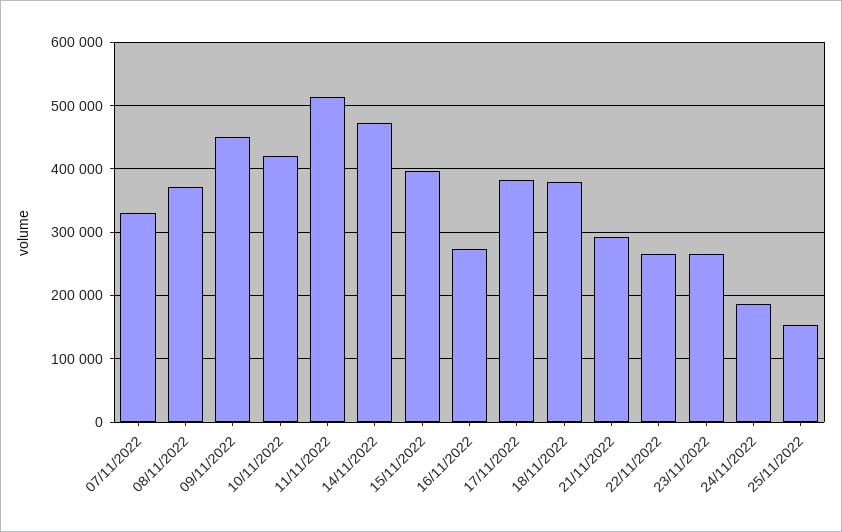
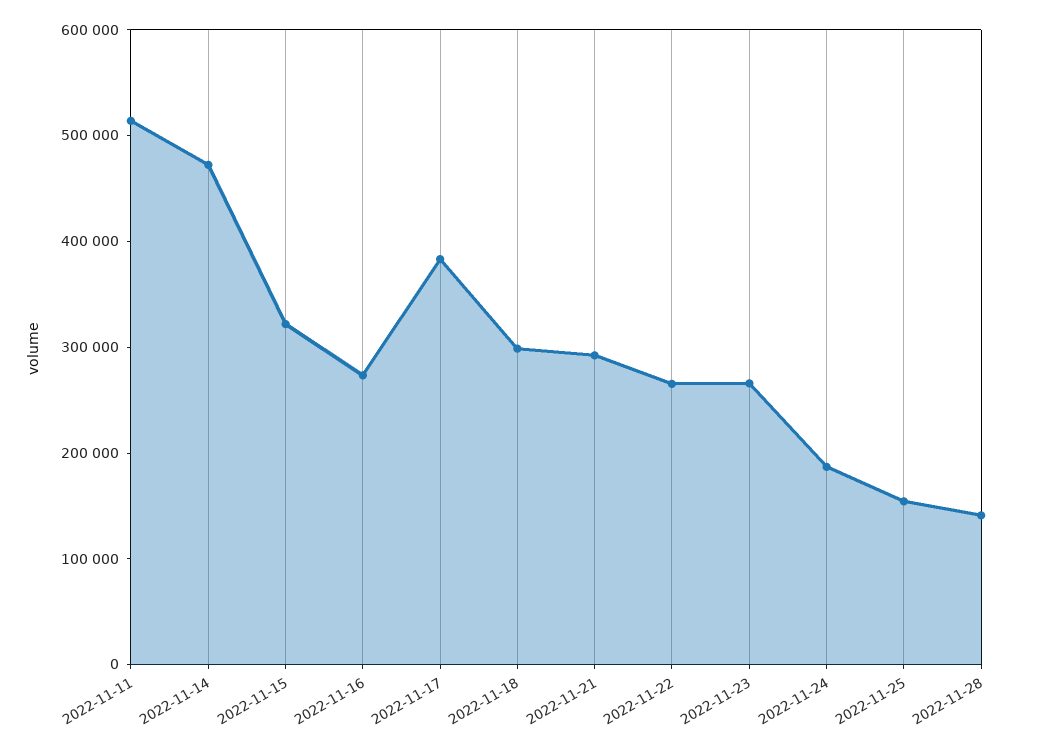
07/11/2022: 330000 -> none
08/11/2022: 370000 -> none
09/11/2022: 450000 -> none
10/11/2022: 420000 -> none
15/11/2022: 400000 -> 320000
18/11/2022: 380000 -> 300000
2022-11-28: none -> 140000

